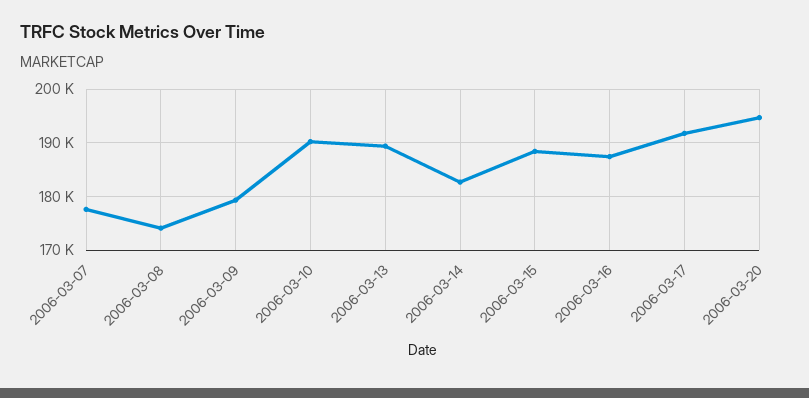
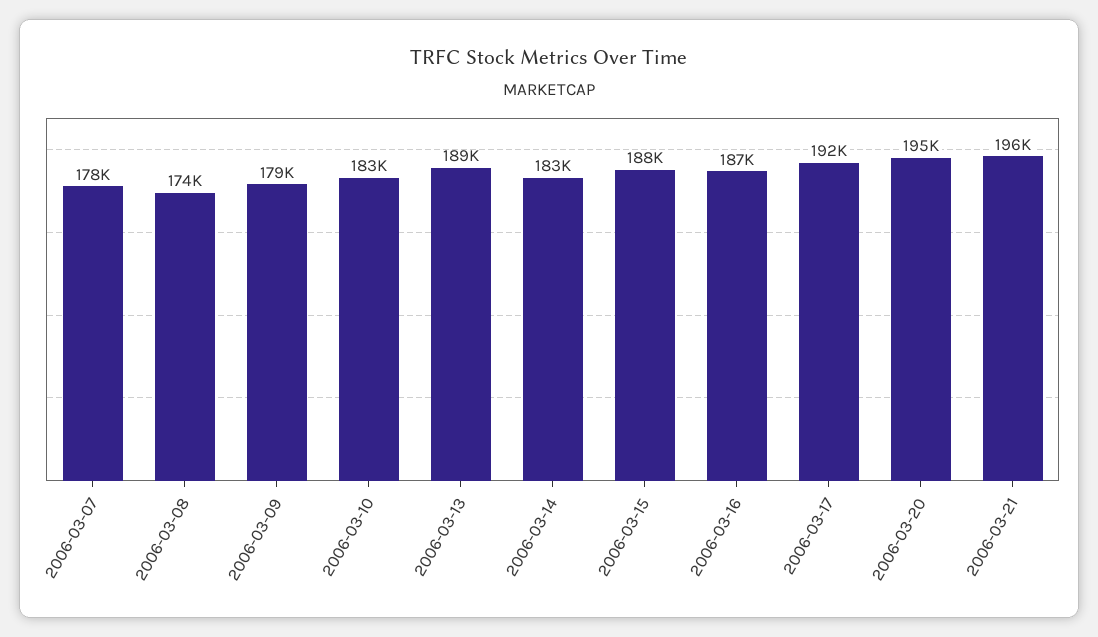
2006-03-10: 190000 -> 183000
2006-03-21: none -> 196000

